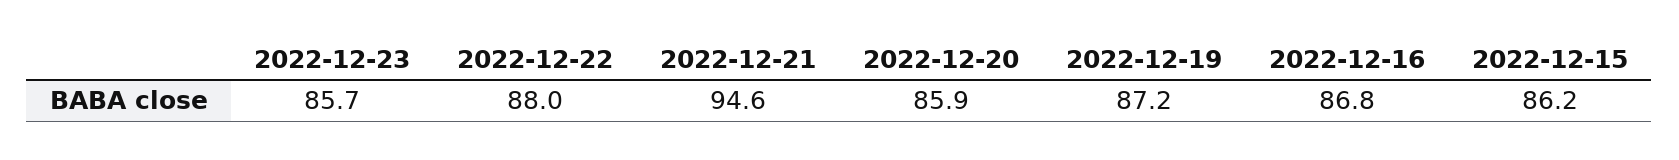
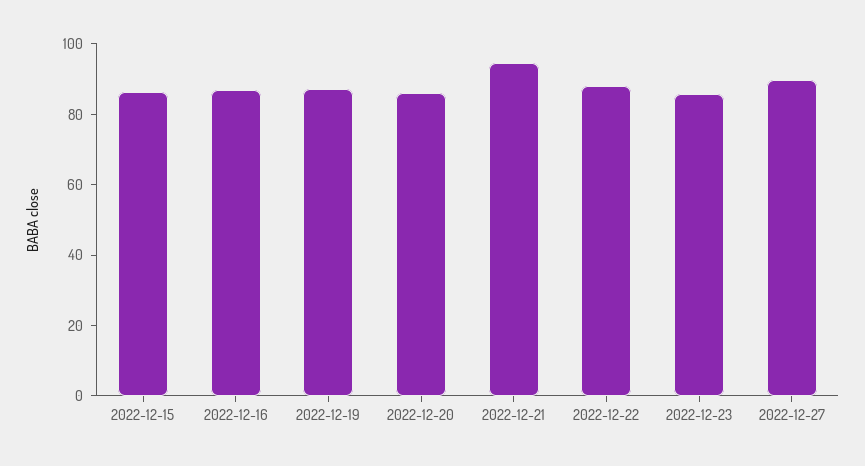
2022-12-27: none -> 90

